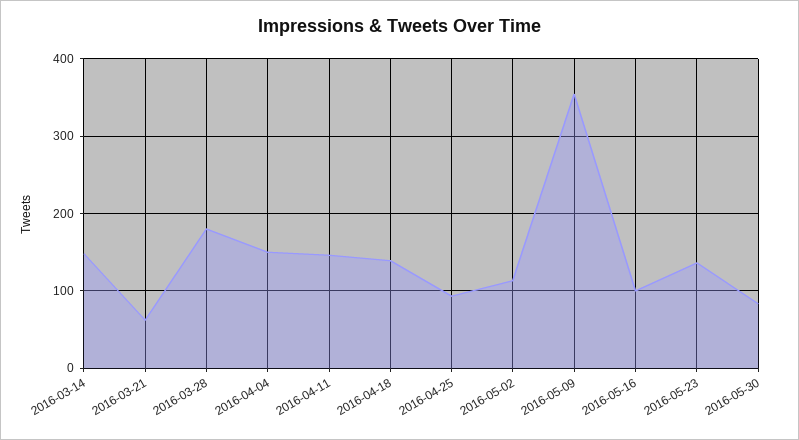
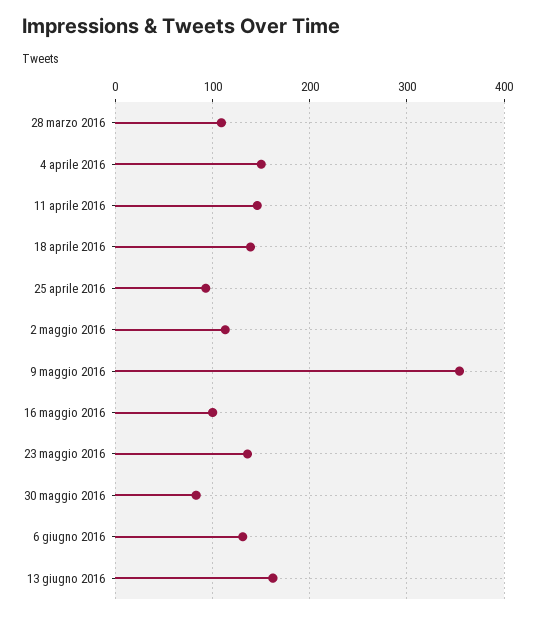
2016-03-14: 150 -> none
2016-03-21: 60 -> none
2016-03-28: 180 -> 110
6 giugno 2016: none -> 130
13 giugno 2016: none -> 160

